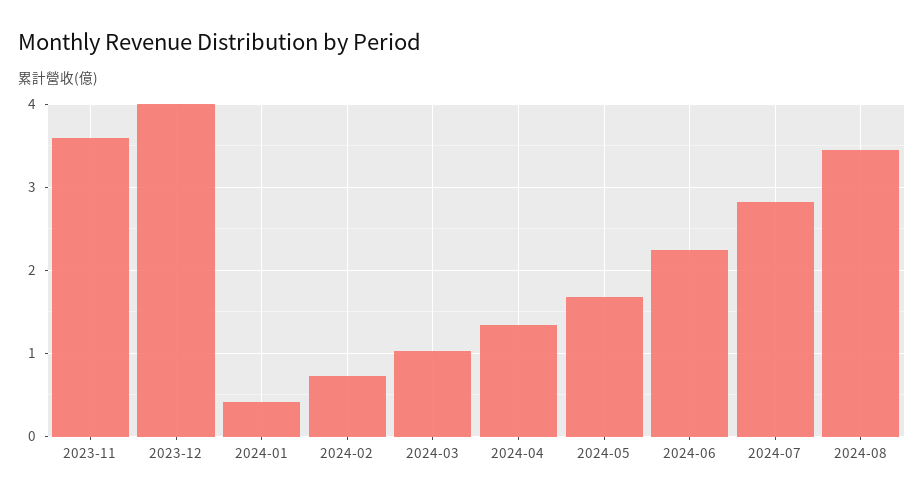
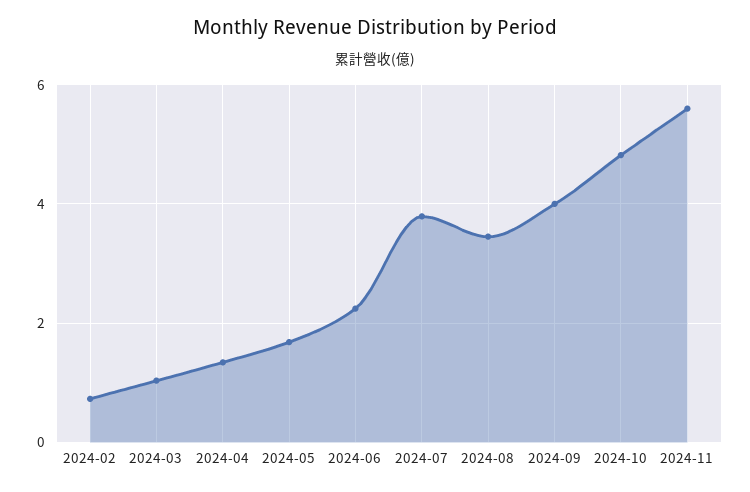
2023-11: 3.6 -> none
2023-12: 4 -> none
2024-01: 0.4 -> none
2024-07: 2.8 -> 3.8
2024-09: none -> 4
2024-10: none -> 4.8
2024-11: none -> 5.6

